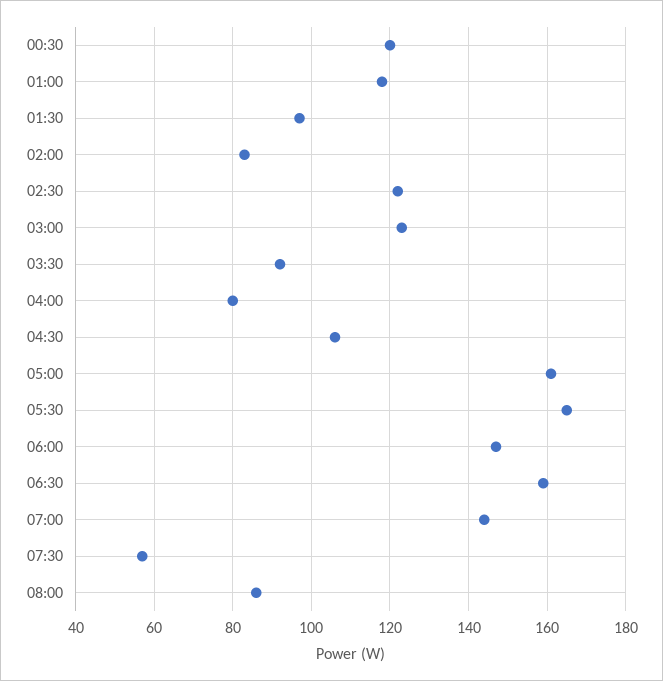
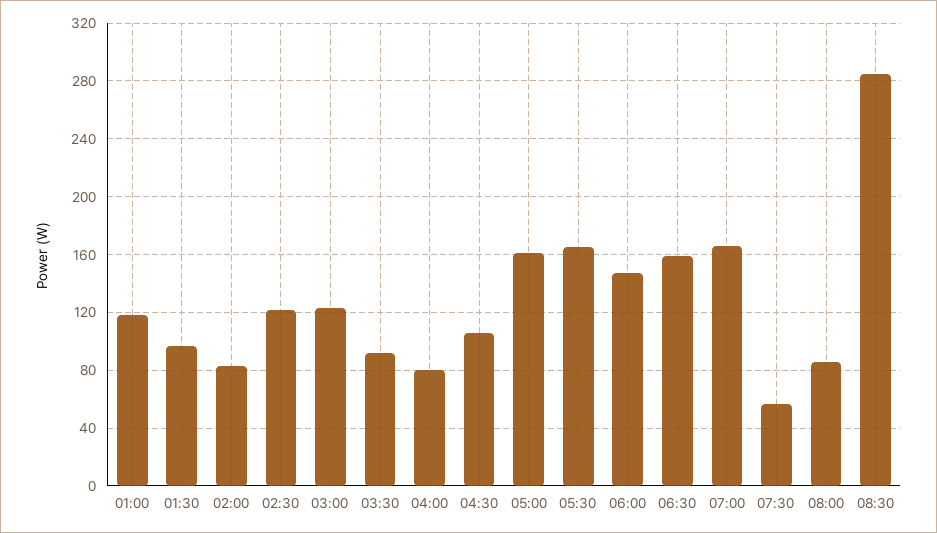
00:30: 120 -> none
07:00: 145 -> 165
08:30: none -> 285

